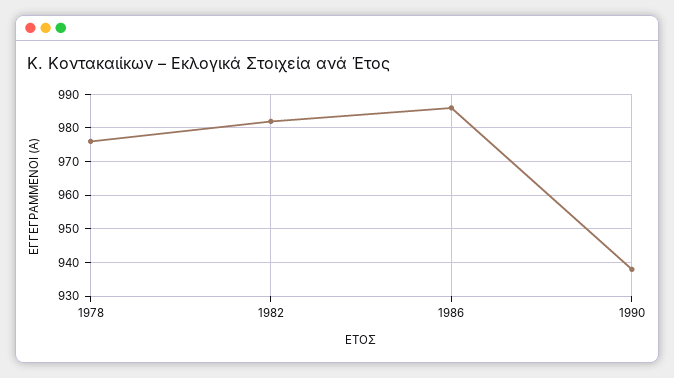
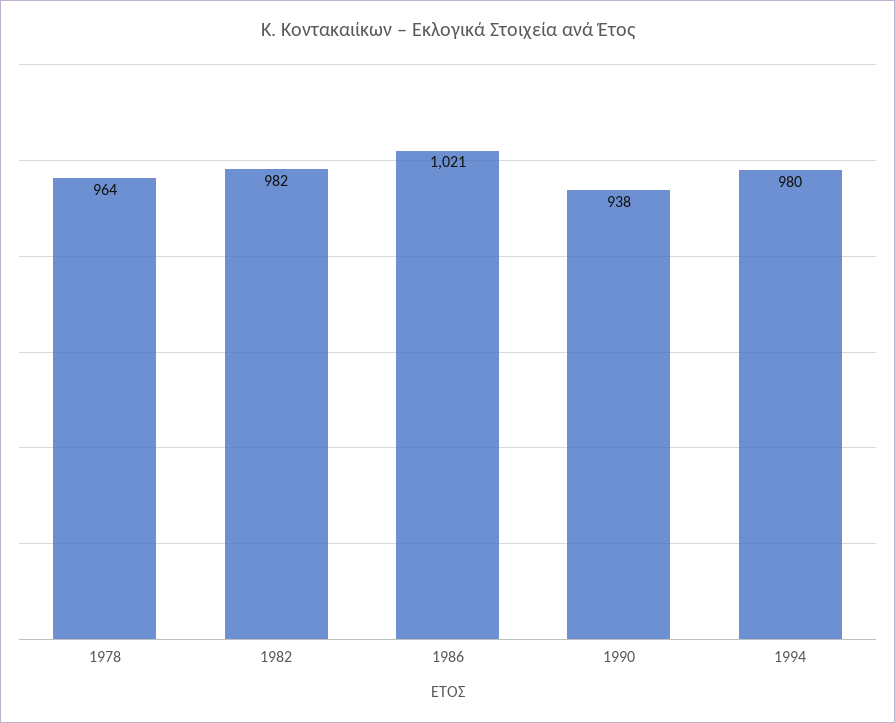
1978: 975 -> 964
1986: 985 -> 1021
1994: none -> 980

